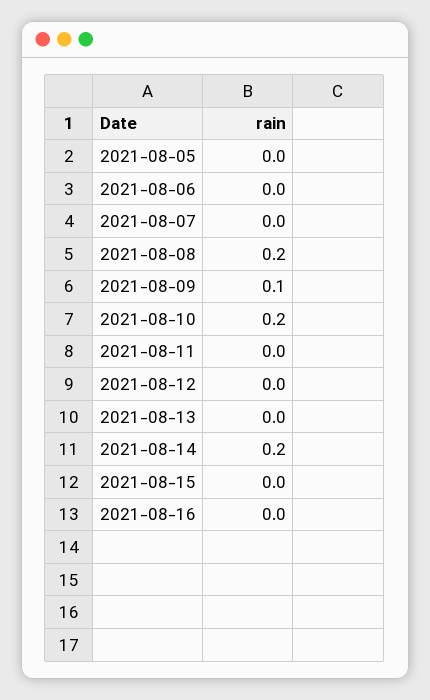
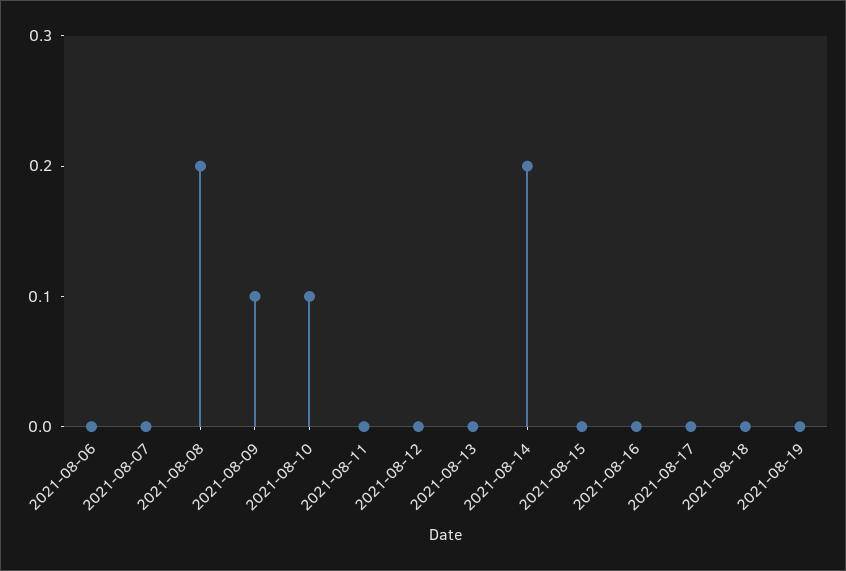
2021-08-05: 0 -> none
2021-08-10: 0.2 -> 0.1
2021-08-17: none -> 0
2021-08-18: none -> 0
2021-08-19: none -> 0

